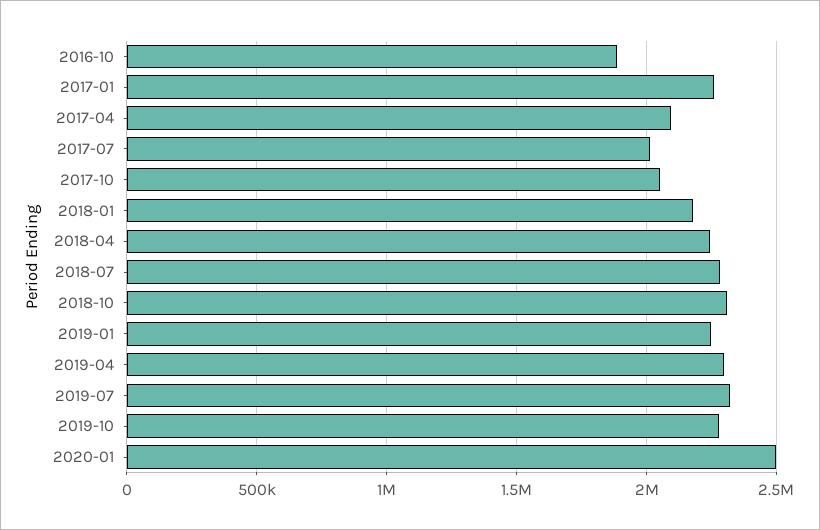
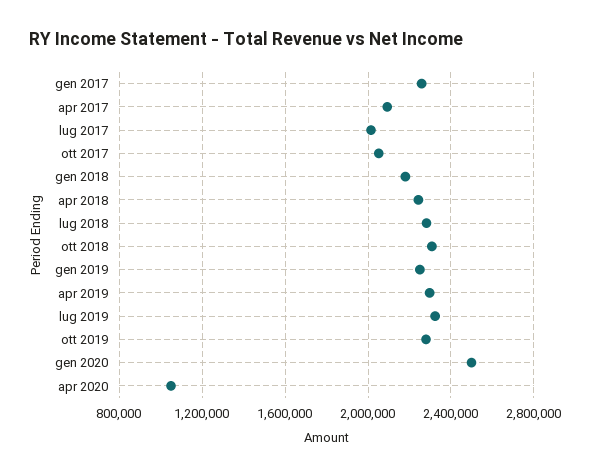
2016-10: 1900000 -> none
apr 2020: none -> 1050000

